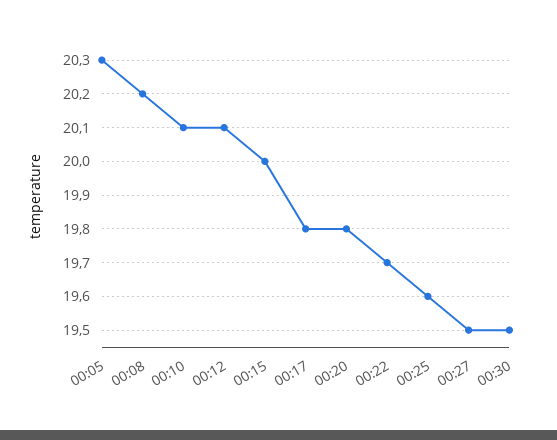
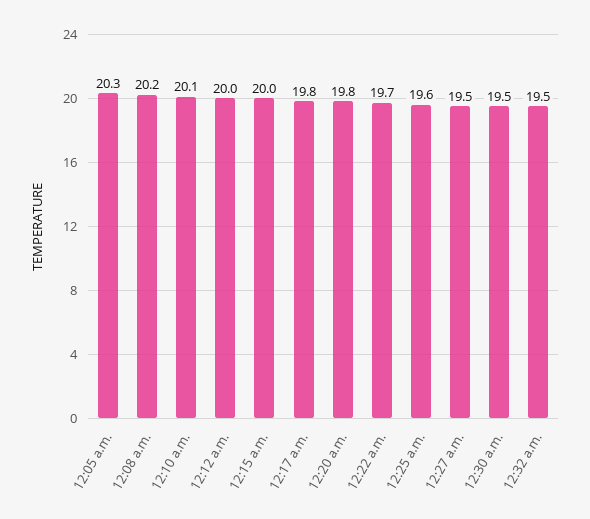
00:12: 20.1 -> 20
12:32 a.m.: none -> 19.5

